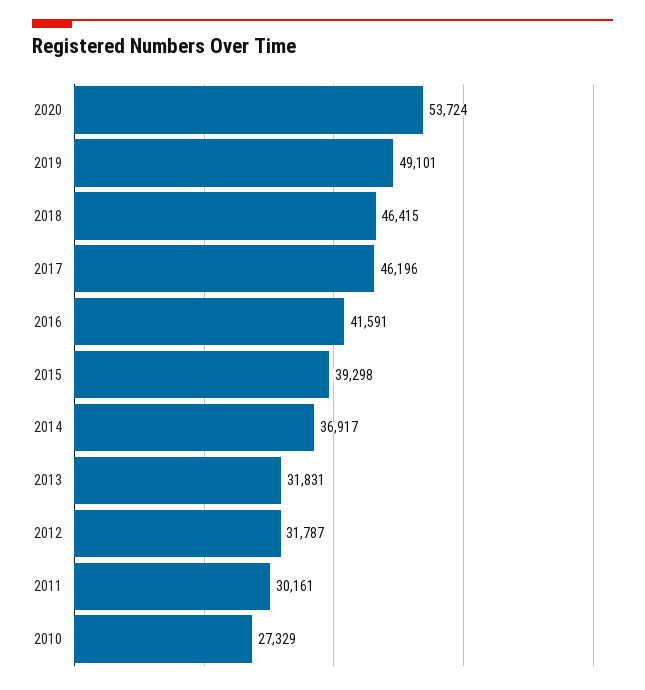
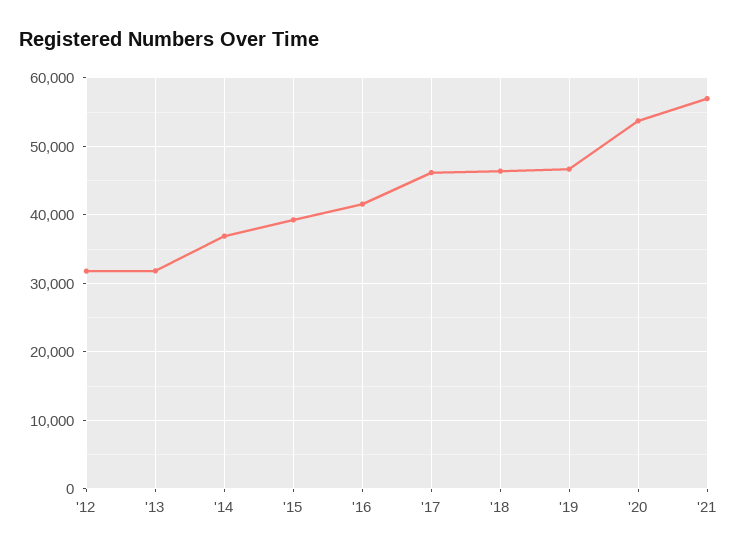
2019: 49101 -> 47000
2011: 30161 -> none
2010: 27329 -> none
'21: none -> 57000

